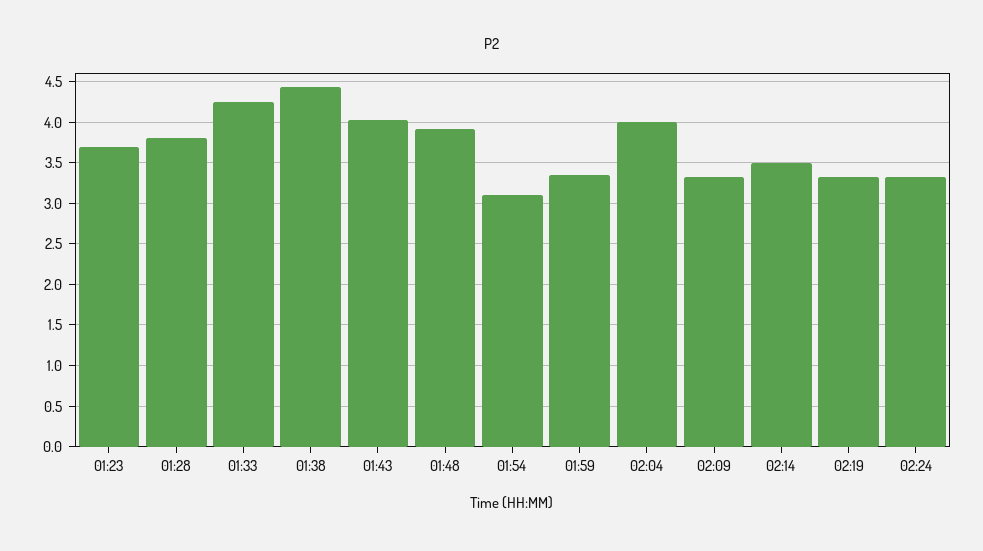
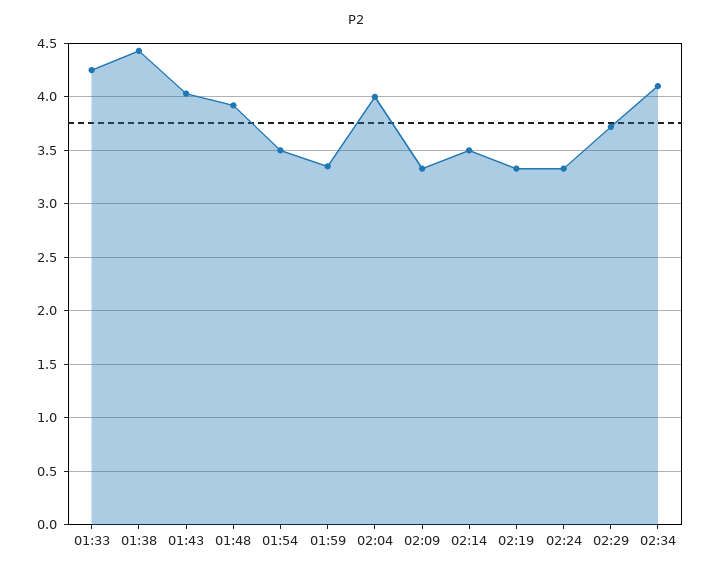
01:23: 3.7 -> none
01:28: 3.8 -> none
01:54: 3.1 -> 3.5
02:29: none -> 3.7
02:34: none -> 4.1

